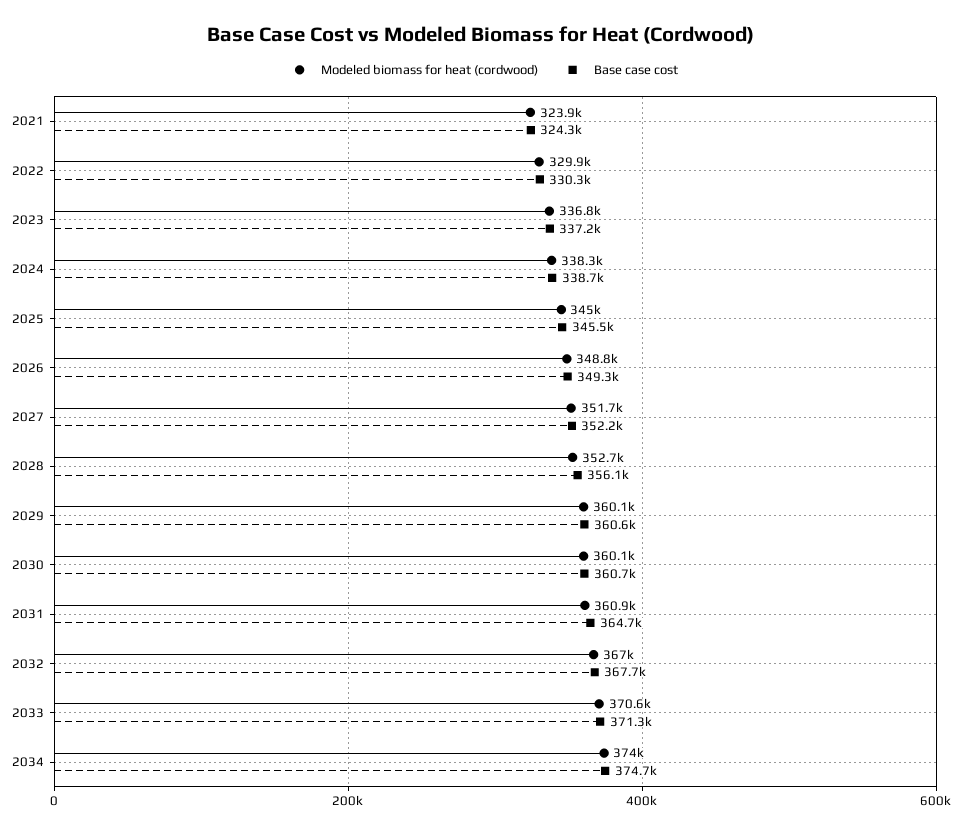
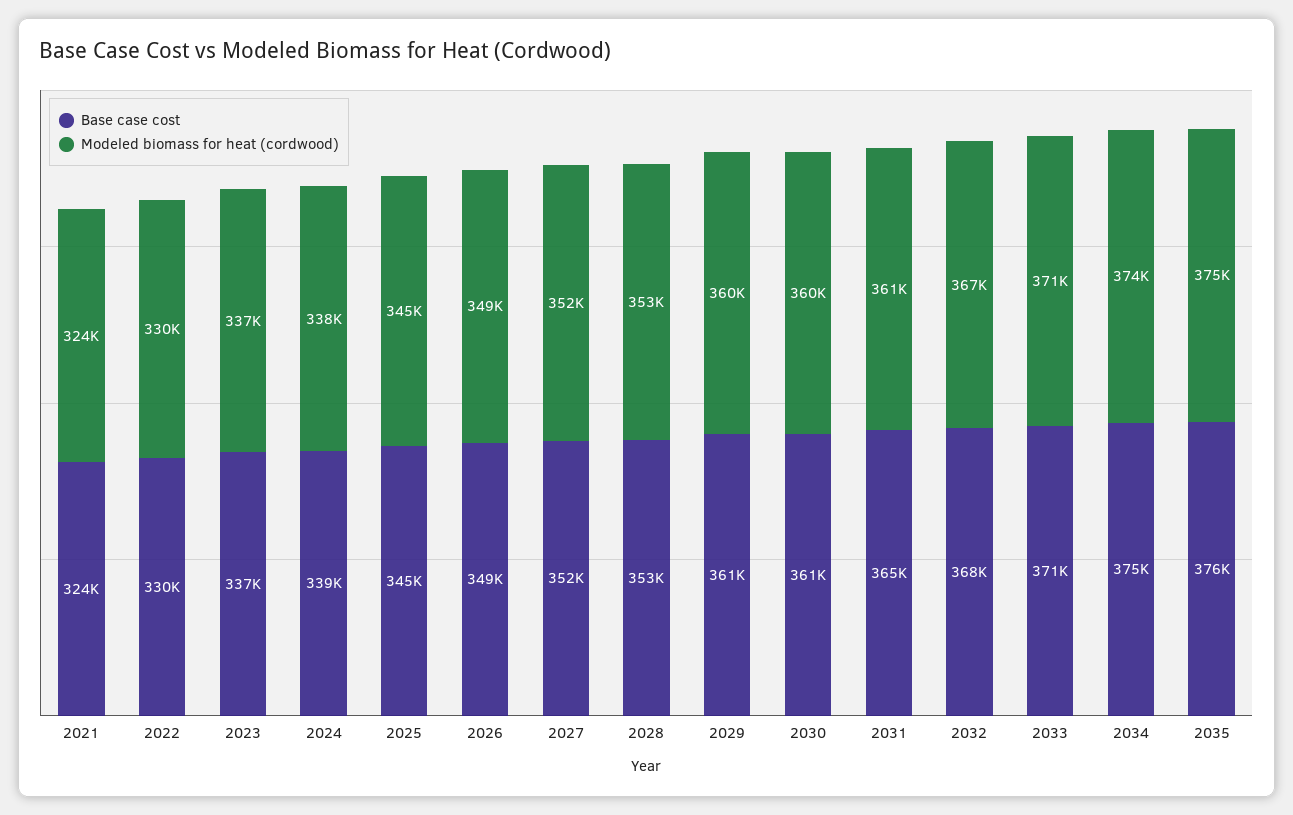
Base case cost, 2028: 356100 -> 353000
Base case cost, 2035: none -> 376000
Modeled biomass for heat (cordwood), 2035: none -> 375000

